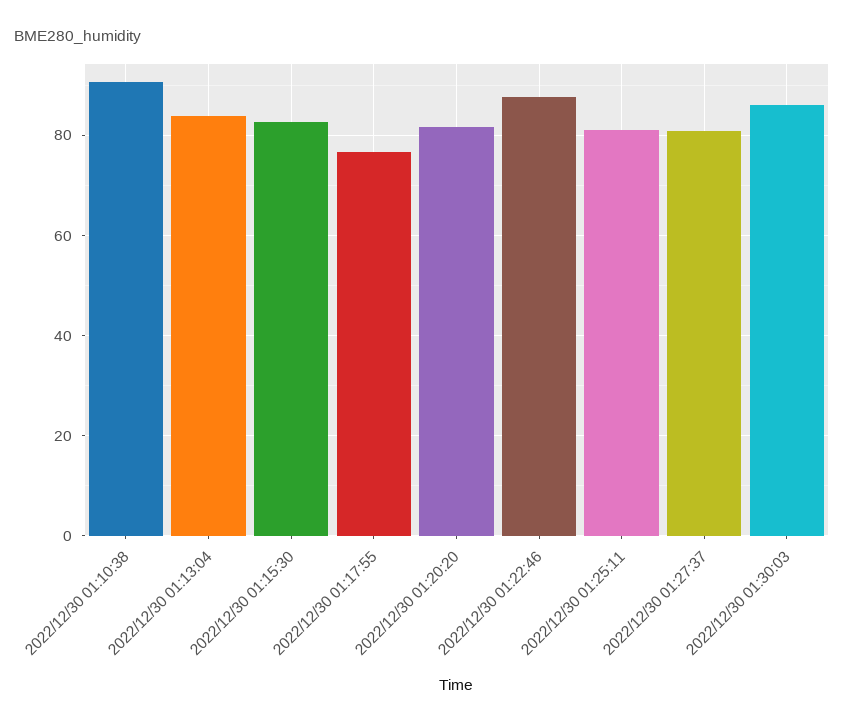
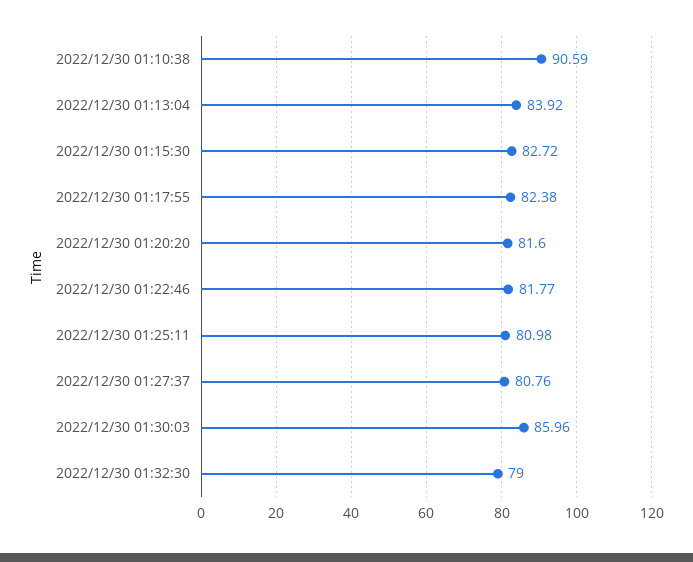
2022/12/30 01:17:55: 76 -> 82.38
2022/12/30 01:22:46: 88 -> 81.77
2022/12/30 01:32:30: none -> 79

